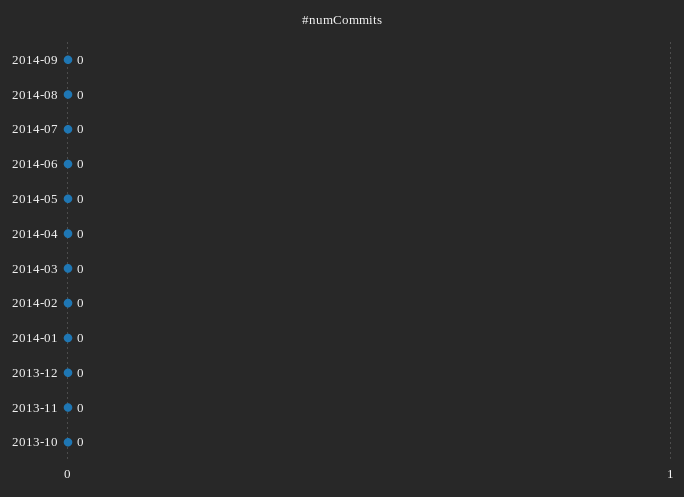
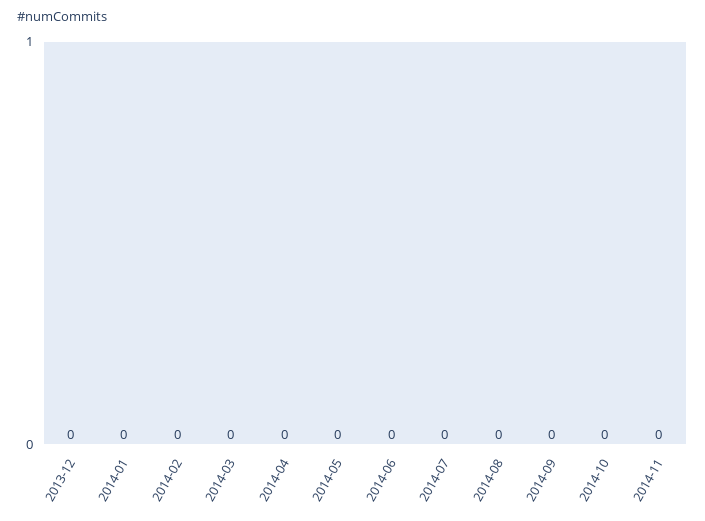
2013-11: 0 -> none
2013-10: 0 -> none
2014-10: none -> 0
2014-11: none -> 0

